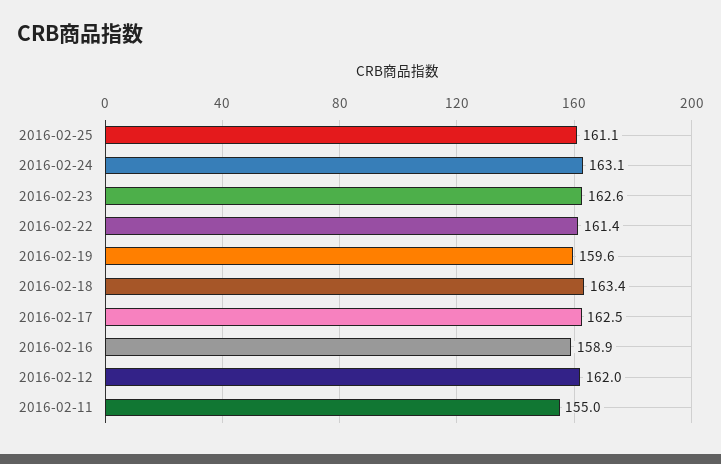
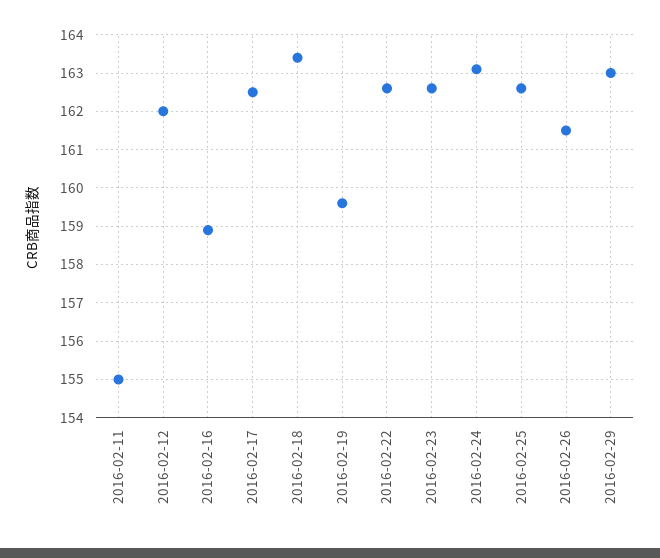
2016-02-25: 161.1 -> 162.5
2016-02-22: 161.4 -> 162.5
2016-02-26: none -> 161.5
2016-02-29: none -> 163

